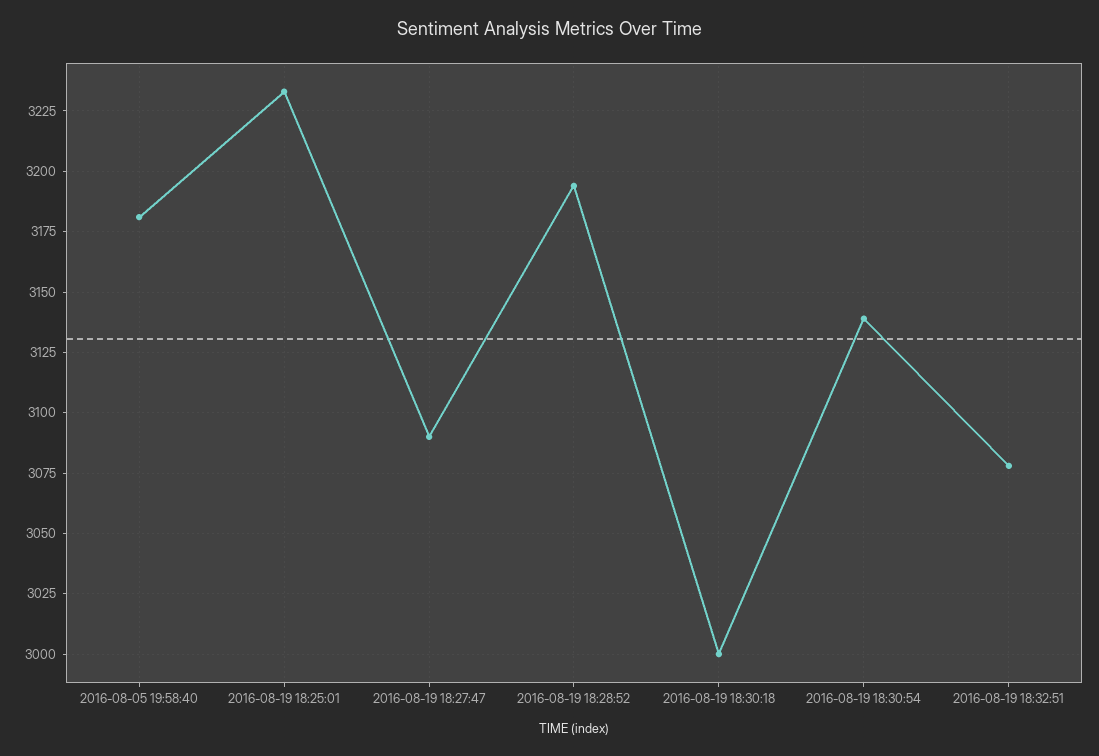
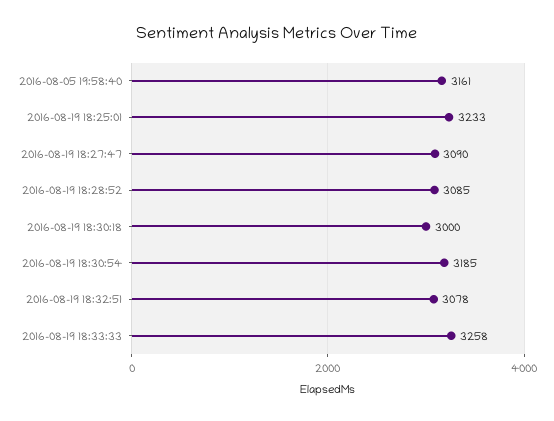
2016-08-05 19:58:40: 3180 -> 3161
2016-08-19 18:28:52: 3195 -> 3085
2016-08-19 18:30:54: 3140 -> 3185
2016-08-19 18:33:33: none -> 3258

